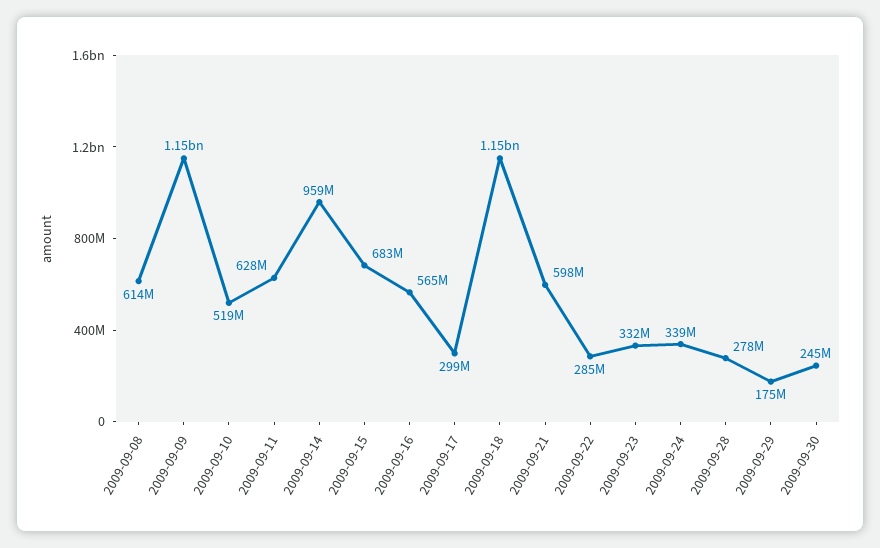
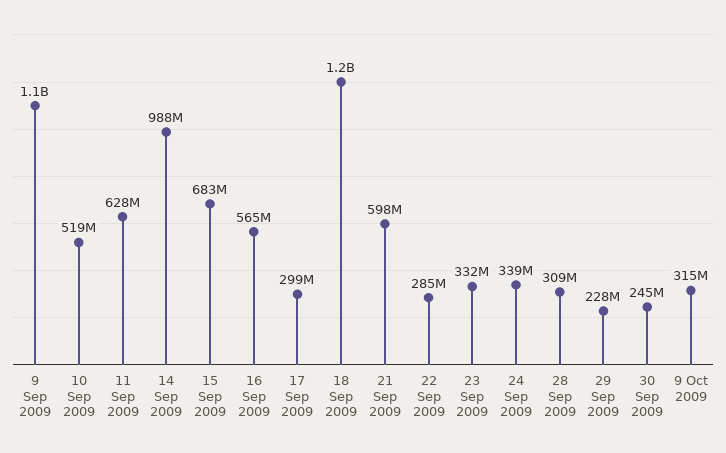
2009-09-08: 614000000 -> none
2009-09-14: 959000000 -> 988000000
2009-09-28: 278000000 -> 309000000
2009-09-29: 175000000 -> 228000000
9 Oct 2009: none -> 315000000

